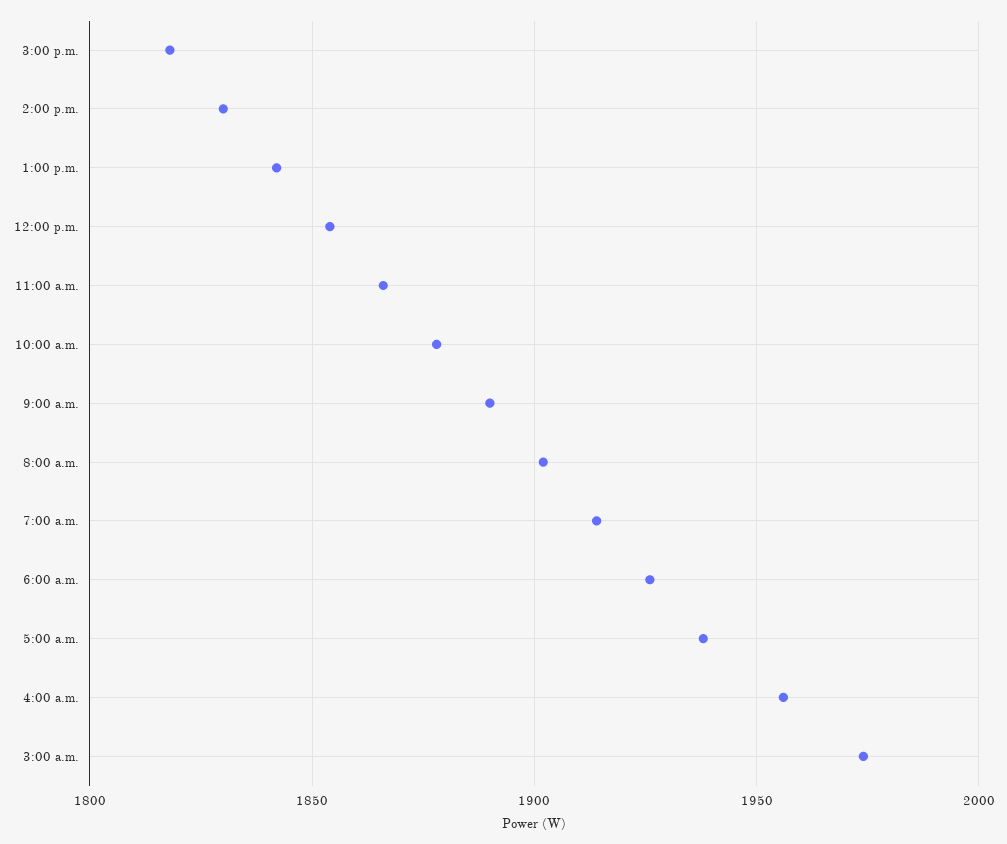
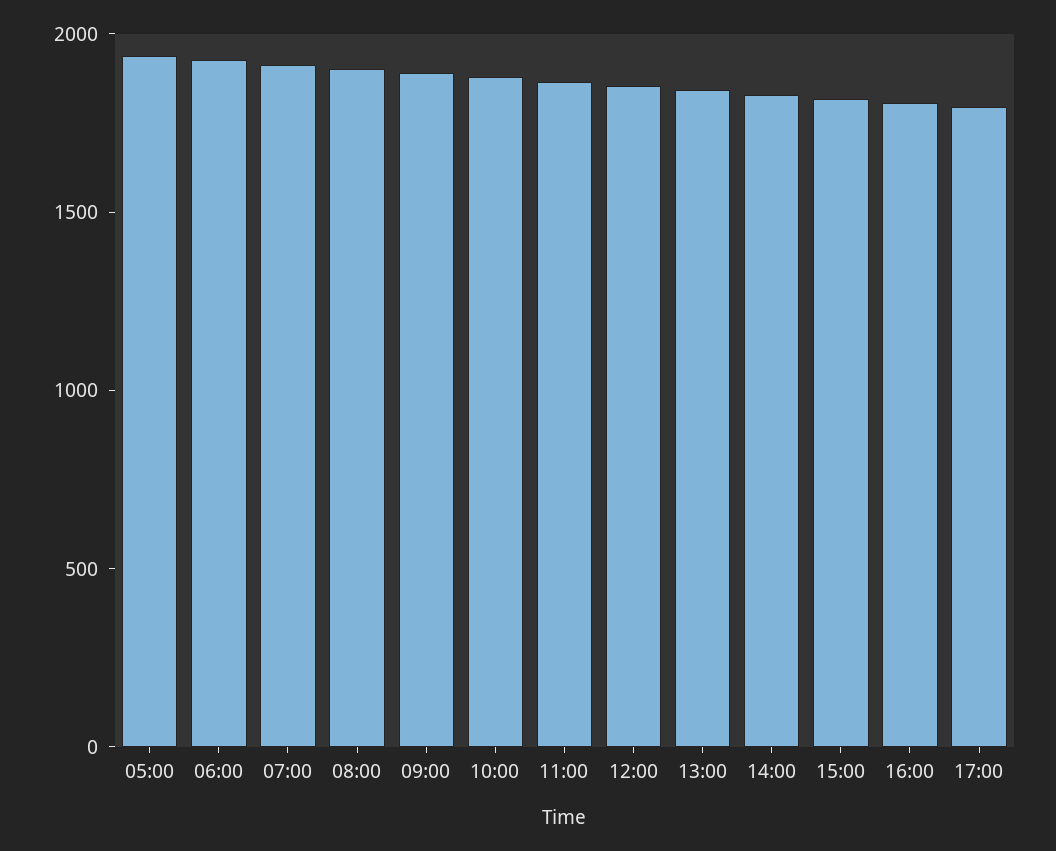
4:00 a.m.: 1955 -> none
3:00 a.m.: 1975 -> none
16:00: none -> 1800
17:00: none -> 1800

